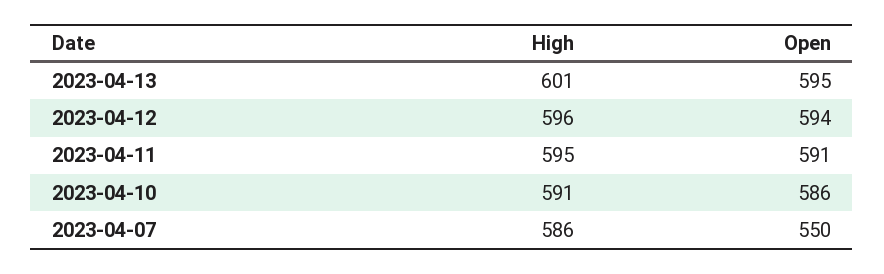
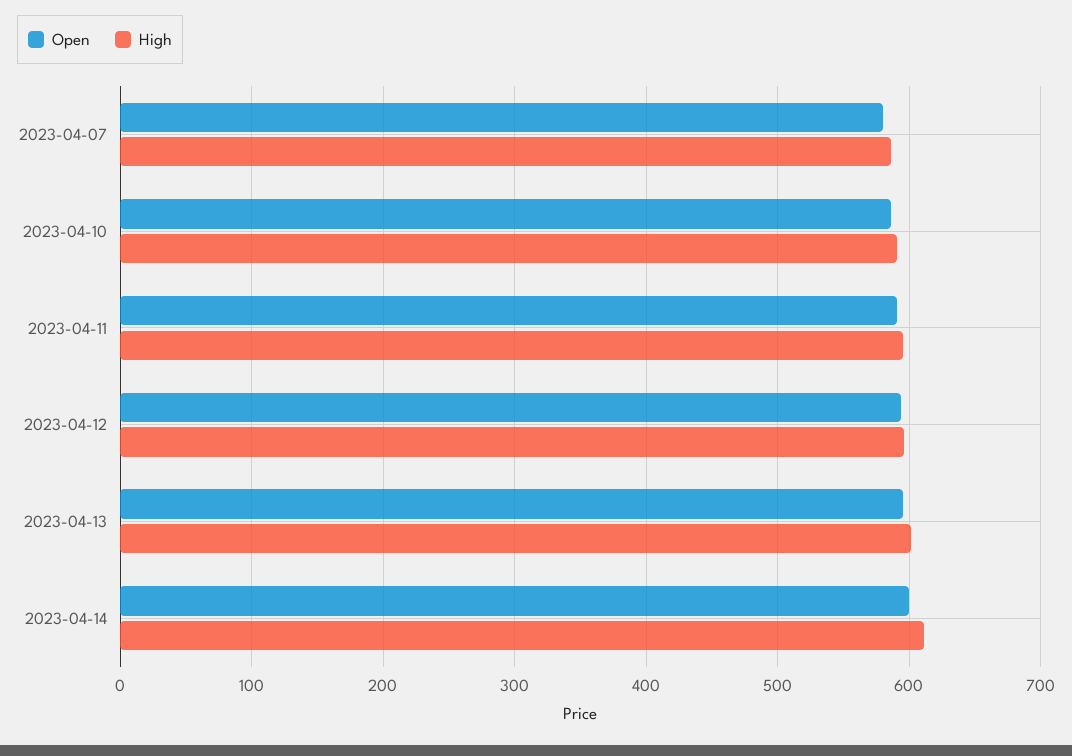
Open, 2023-04-07: 550 -> 580
Open, 2023-04-14: none -> 600
High, 2023-04-14: none -> 610

